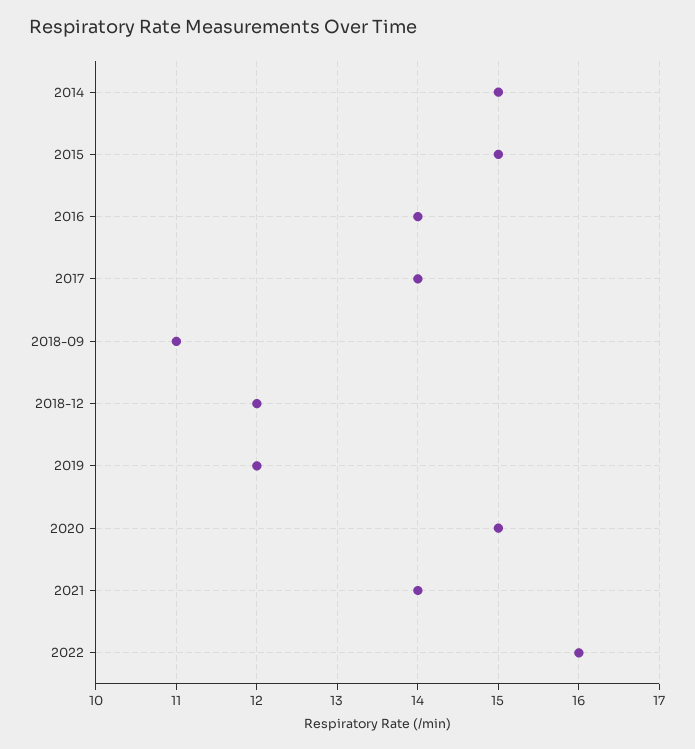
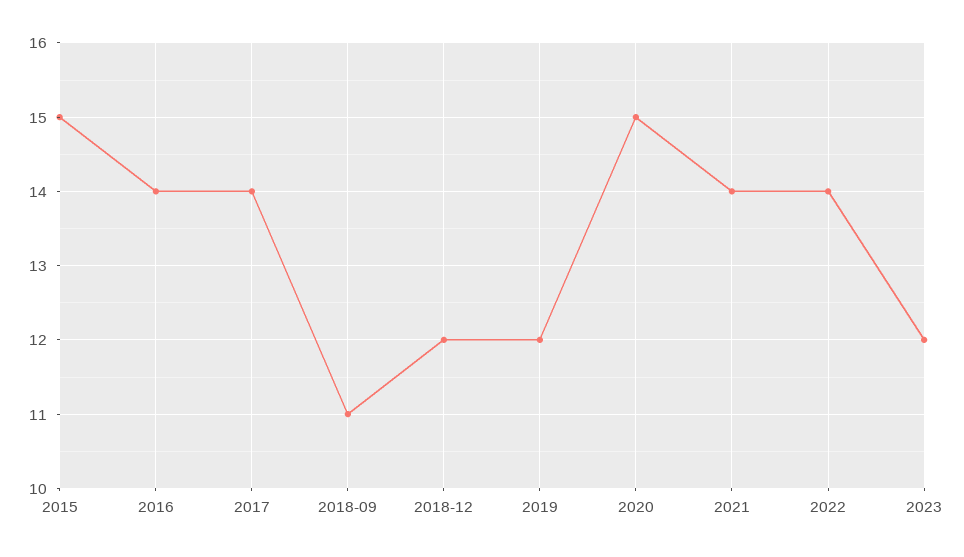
2014: 15 -> none
2022: 16 -> 14
2023: none -> 12

